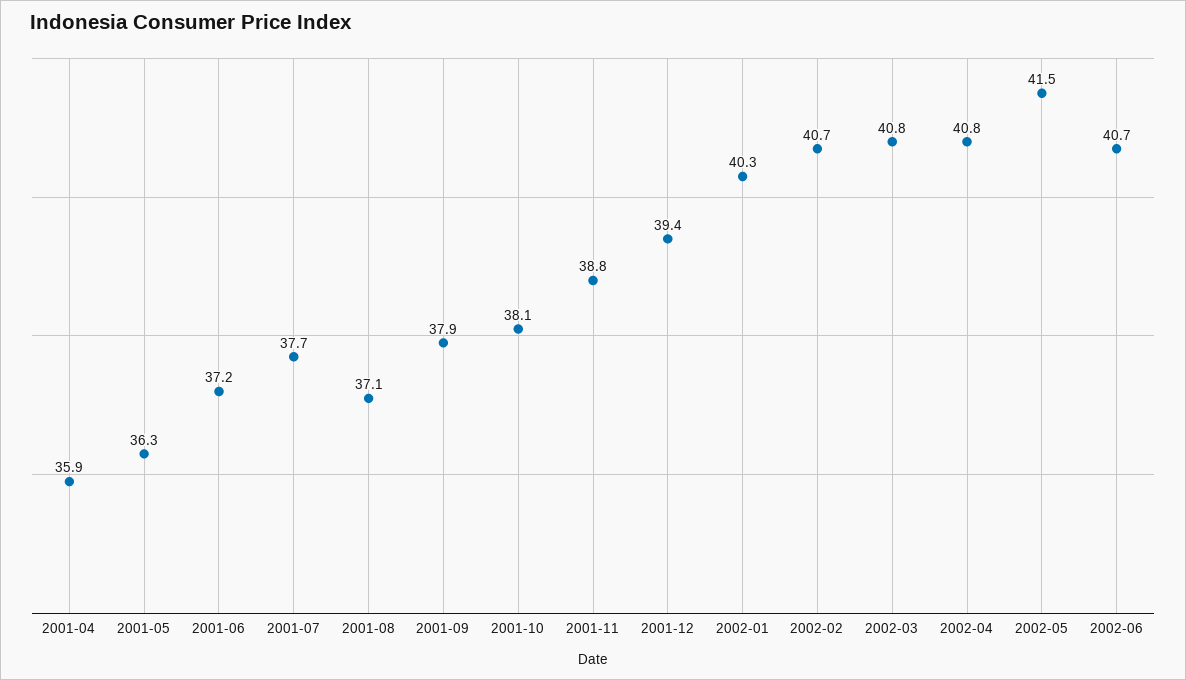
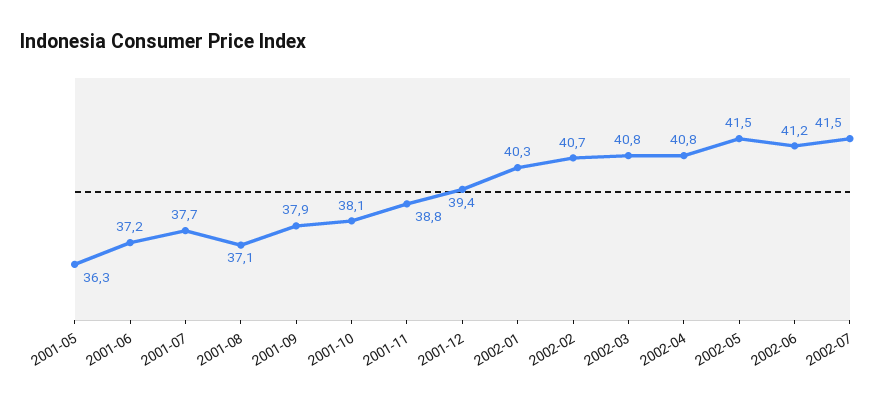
2001-04: 35.9 -> none
2002-06: 40.7 -> 41.2
2002-07: none -> 41.5

